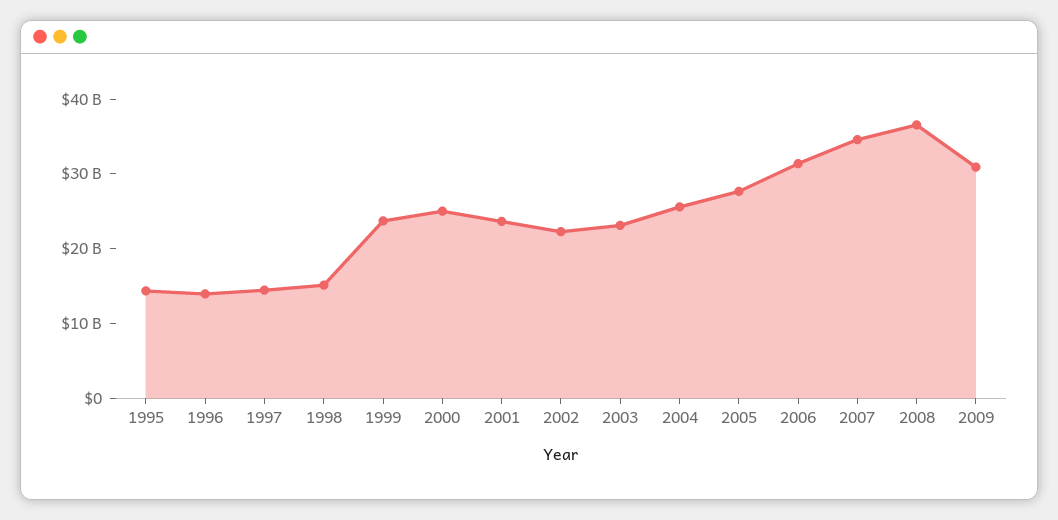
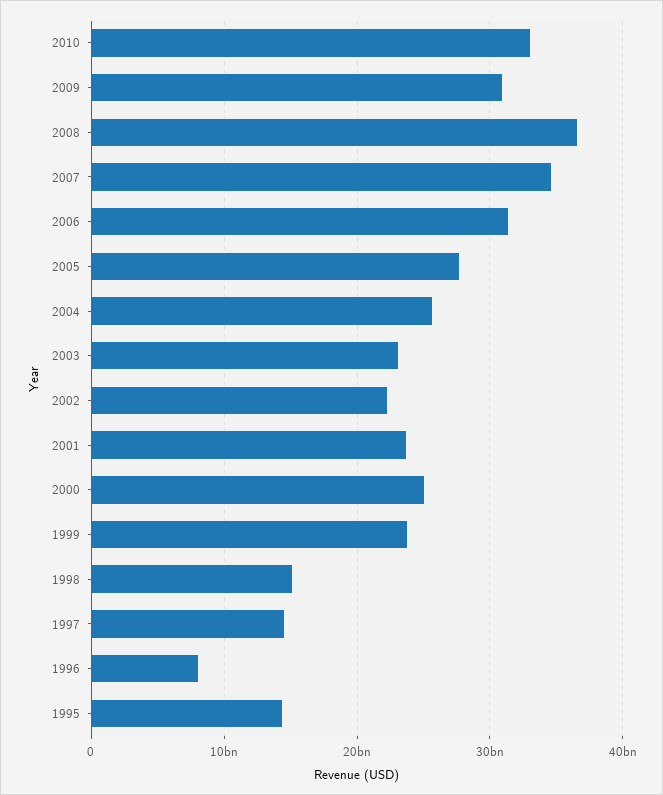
1996: 14000000000 -> 8000000000
2010: none -> 33000000000

